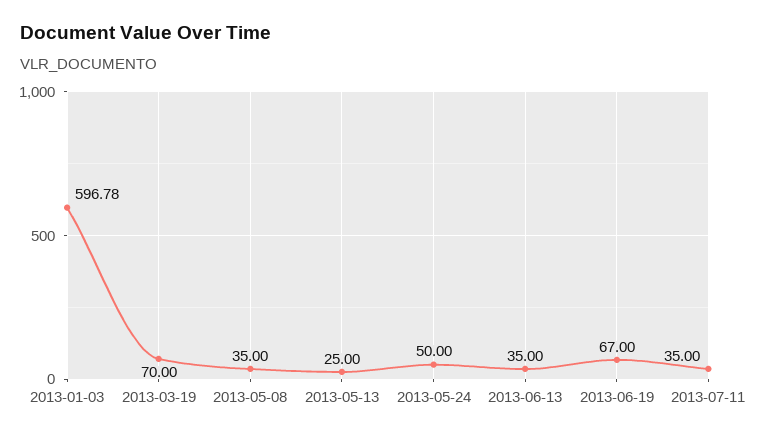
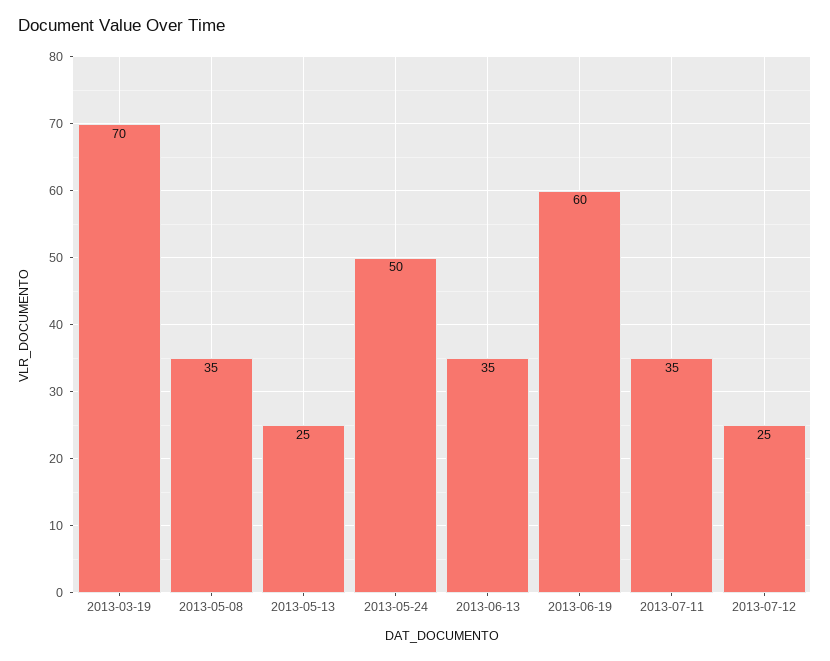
2013-01-03: 596.78 -> none
2013-06-19: 67 -> 60
2013-07-12: none -> 25

